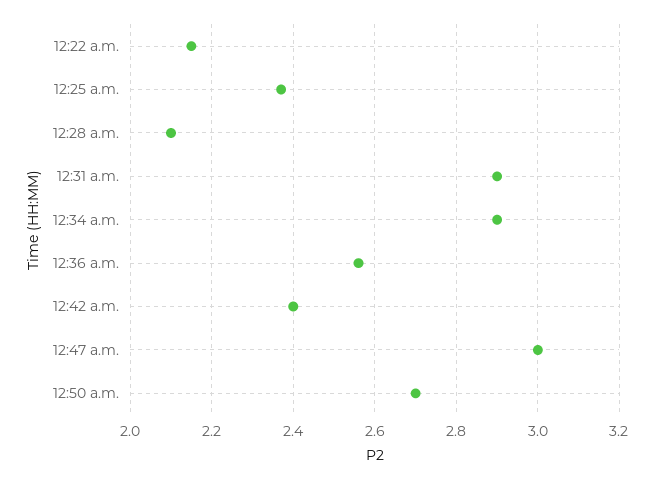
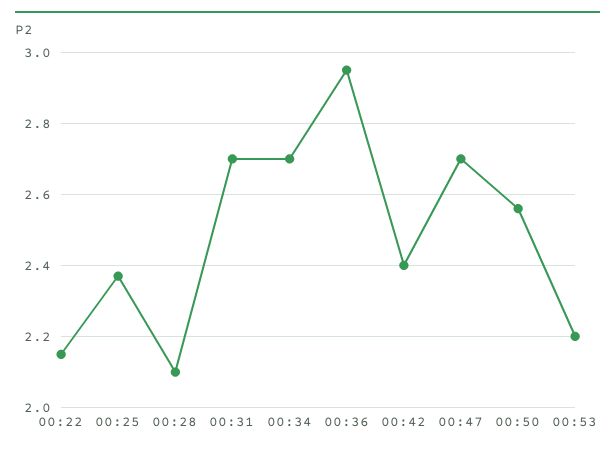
12:31 a.m.: 2.9 -> 2.7
12:34 a.m.: 2.9 -> 2.7
12:36 a.m.: 2.55 -> 2.95
12:47 a.m.: 3 -> 2.7
12:50 a.m.: 2.7 -> 2.55
00:53: none -> 2.2

